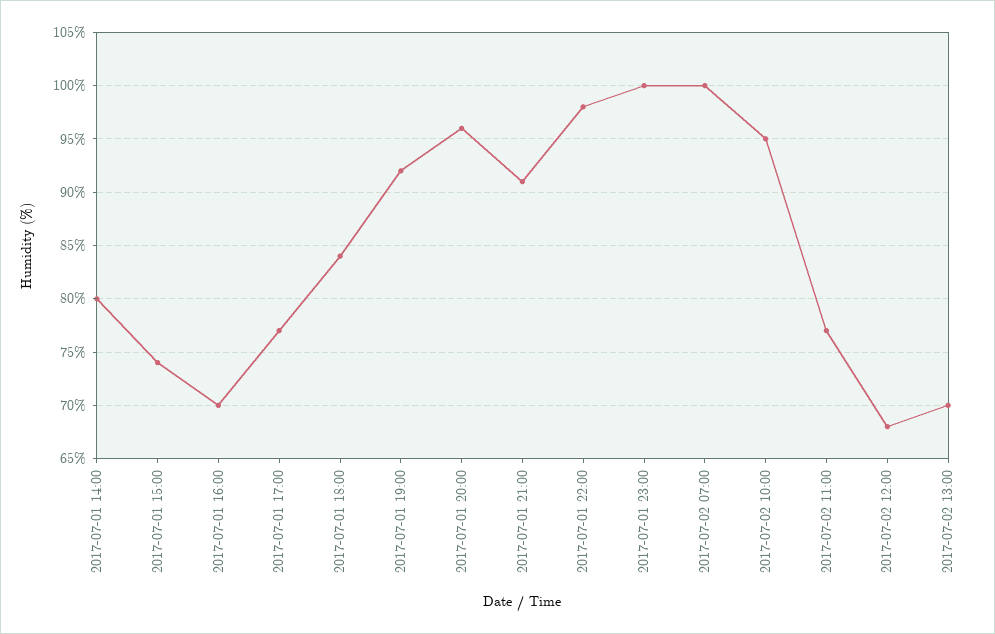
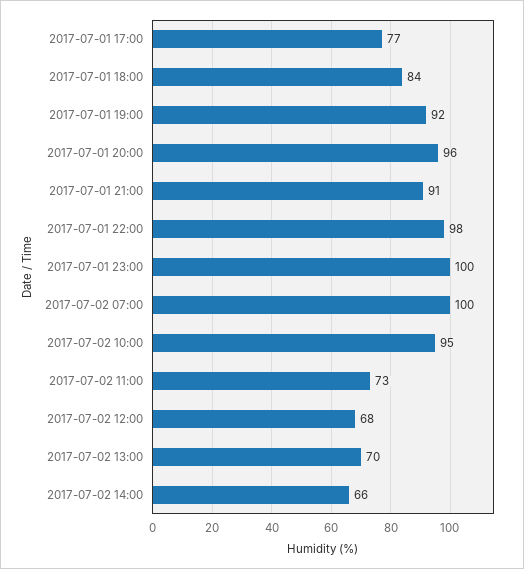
2017-07-01 14:00: 80 -> none
2017-07-01 15:00: 74 -> none
2017-07-01 16:00: 70 -> none
2017-07-02 11:00: 77 -> 73
2017-07-02 14:00: none -> 66

